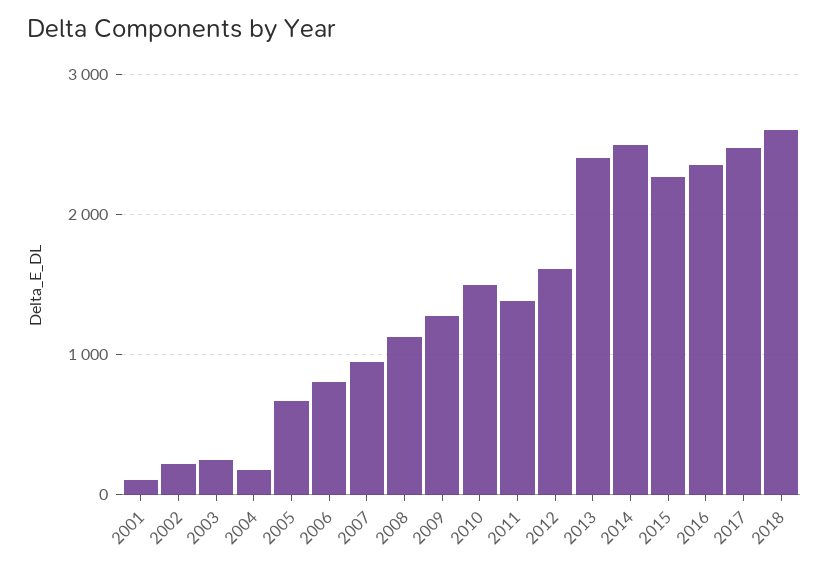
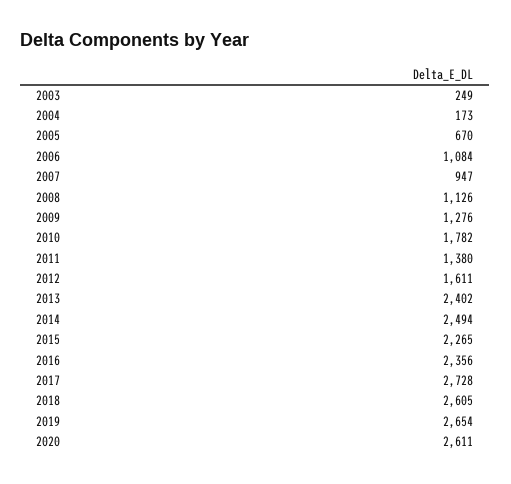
2001: 100 -> none
2002: 200 -> none
2006: 800 -> 1084
2010: 1500 -> 1782
2017: 2500 -> 2728
2019: none -> 2654
2020: none -> 2611

